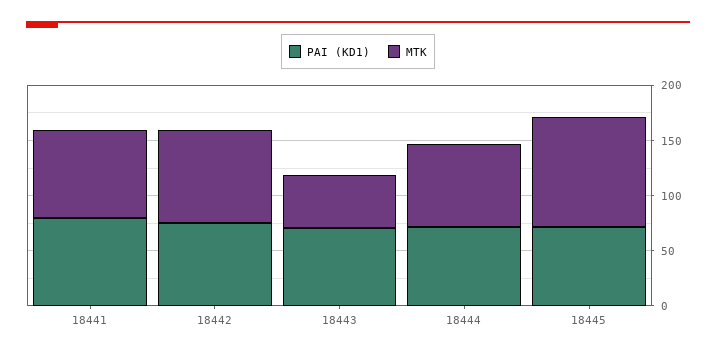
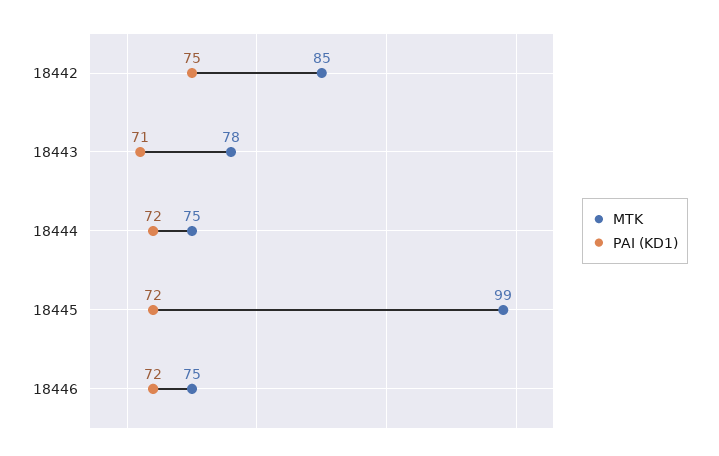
PAI (KD1), 18441: 80 -> none
MTK, 18441: 80 -> none
MTK, 18443: 50 -> 78
MTK, 18446: none -> 75
PAI (KD1), 18446: none -> 72

